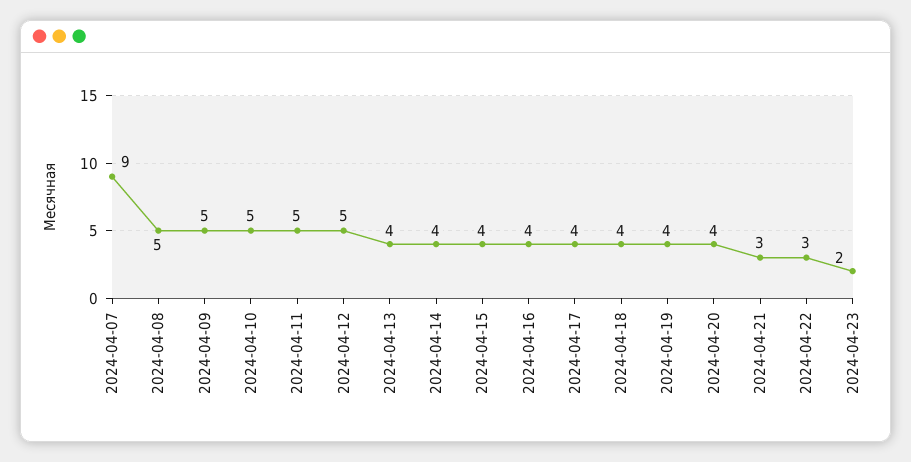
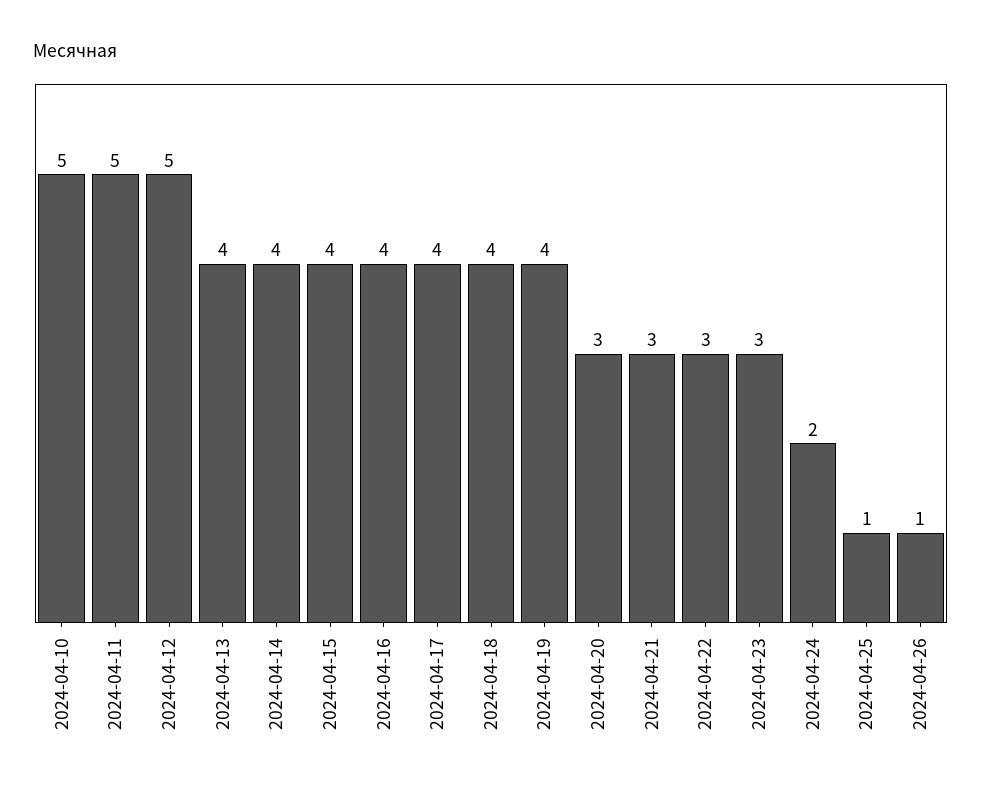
2024-04-07: 9 -> none
2024-04-08: 5 -> none
2024-04-09: 5 -> none
2024-04-20: 4 -> 3
2024-04-23: 2 -> 3
2024-04-24: none -> 2
2024-04-25: none -> 1
2024-04-26: none -> 1

